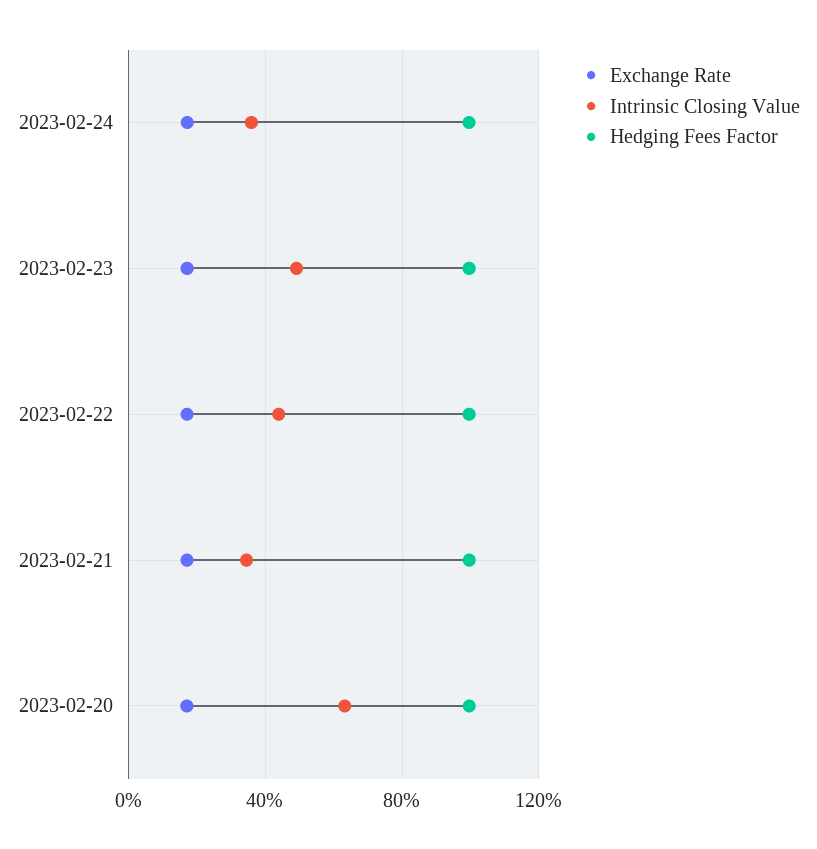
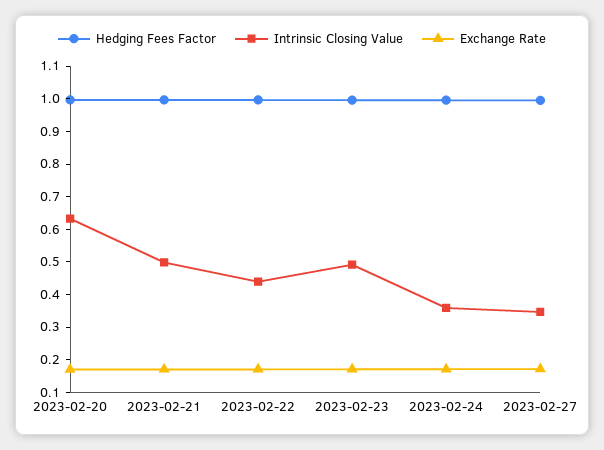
Intrinsic Closing Value, 2023-02-21: 0.35 -> 0.5
Hedging Fees Factor, 2023-02-27: none -> 1
Intrinsic Closing Value, 2023-02-27: none -> 0.35
Exchange Rate, 2023-02-27: none -> 0.175

